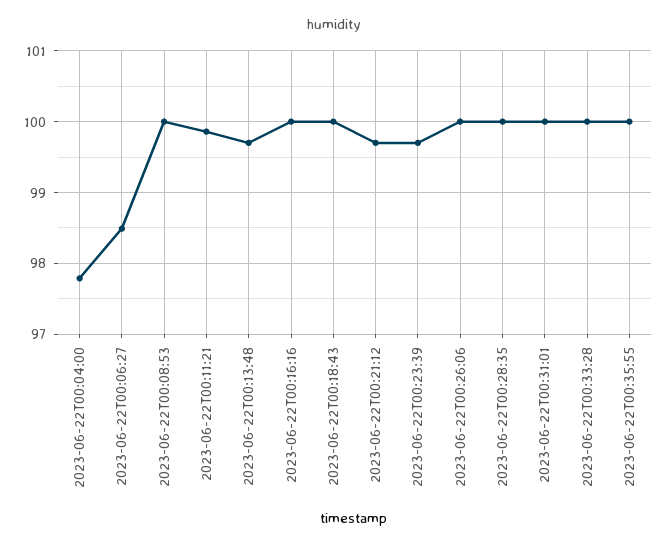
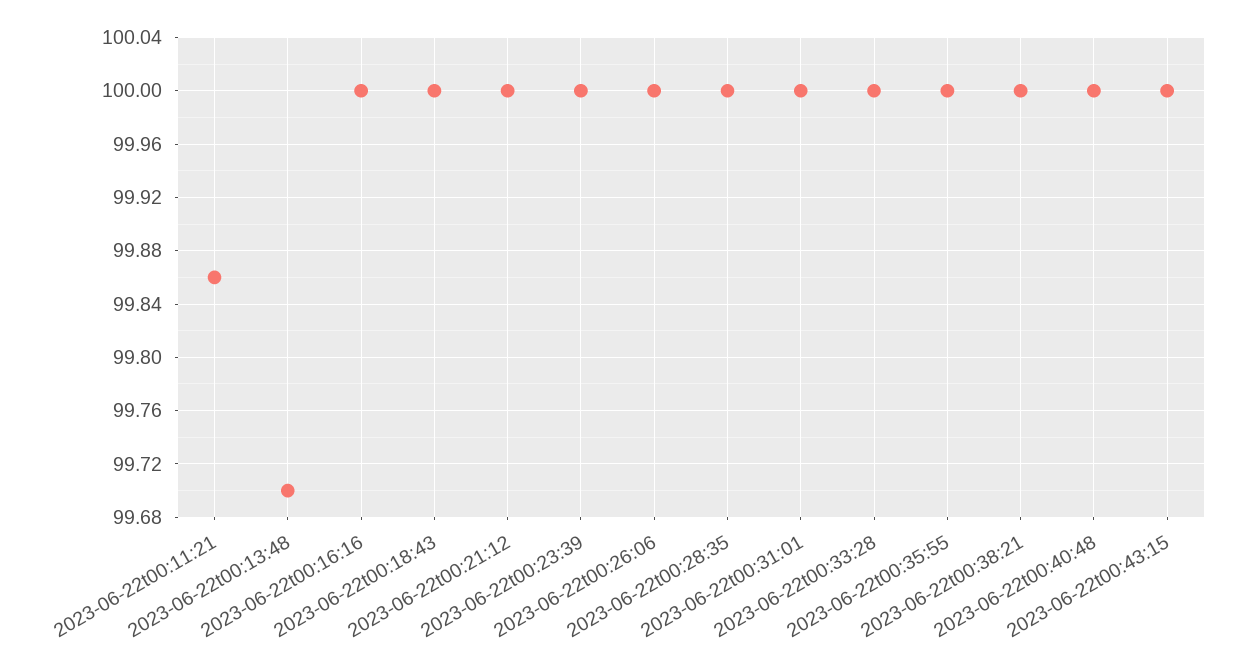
2023-06-22T00:04:00: 97.8 -> none
2023-06-22T00:06:27: 98.5 -> none
2023-06-22T00:08:53: 100 -> none
2023-06-22T00:21:12: 99.7 -> 100
2023-06-22T00:23:39: 99.7 -> 100
2023-06-22t00:38:21: none -> 100
2023-06-22t00:40:48: none -> 100
2023-06-22t00:43:15: none -> 100

